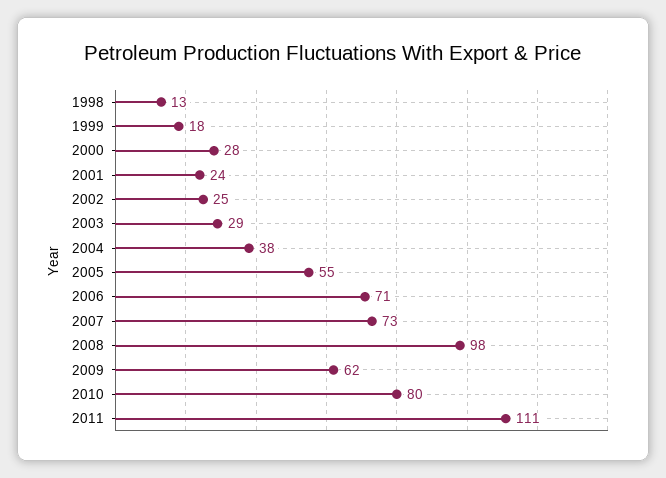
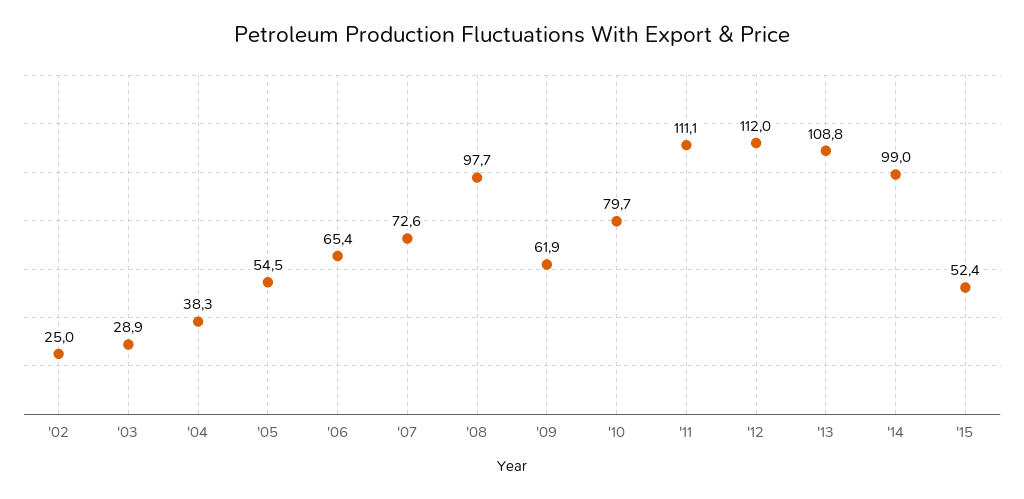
1998: 13 -> none
1999: 18 -> none
2000: 28 -> none
2001: 24 -> none
2006: 71 -> 65.4
'12: none -> 112
'13: none -> 108.8
'14: none -> 99
'15: none -> 52.4

